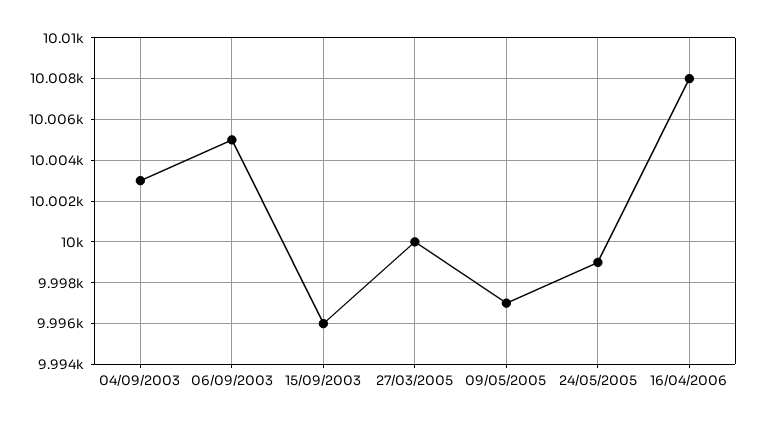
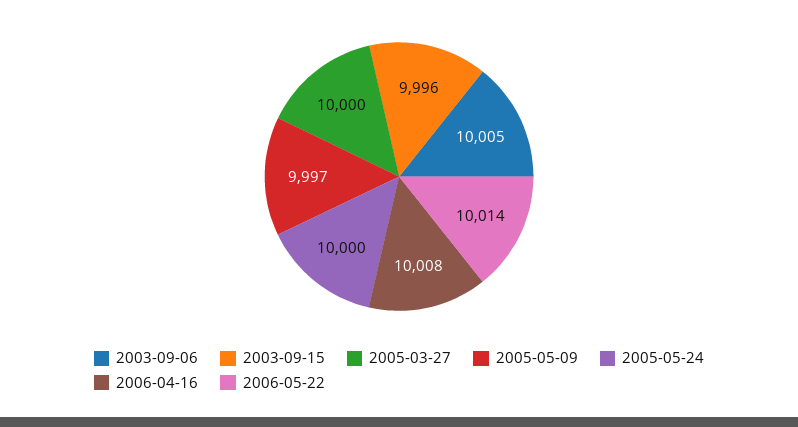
04/09/2003: 10003 -> none
24/05/2005: 9999 -> 10000
2006-05-22: none -> 10014

